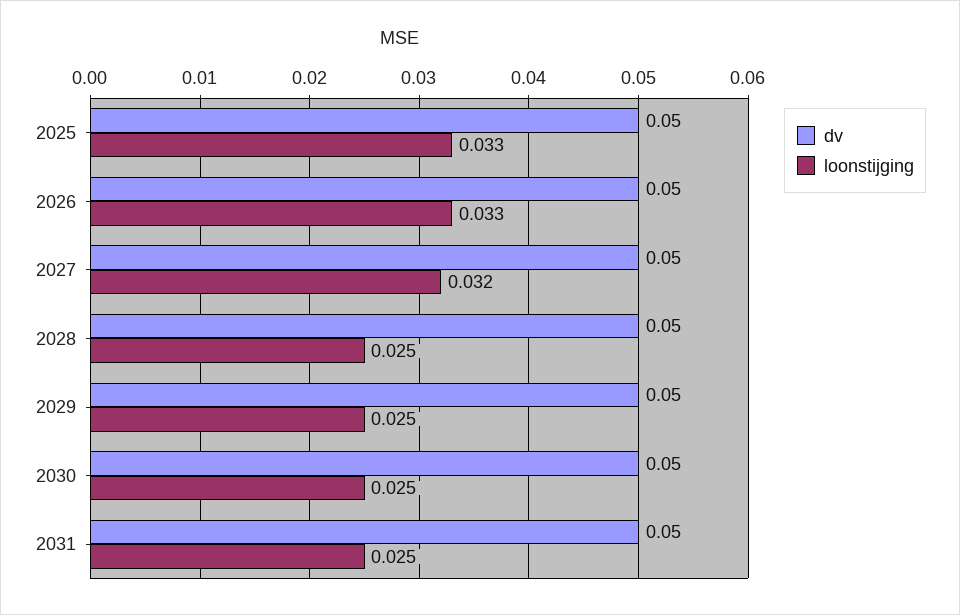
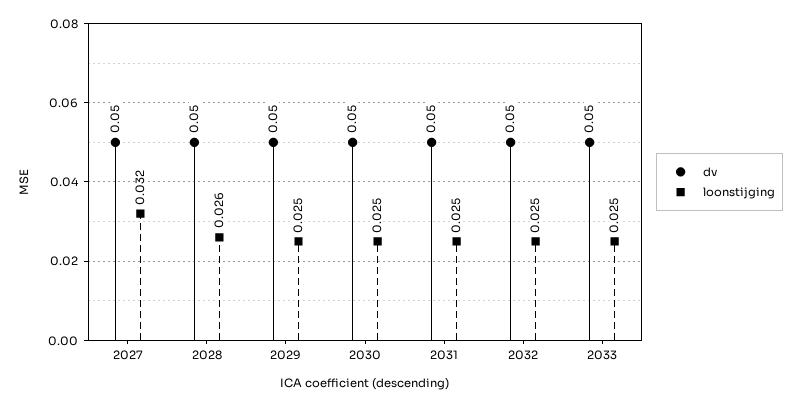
dv, 2025: 0.05 -> none
loonstijging, 2025: 0.033 -> none
dv, 2026: 0.05 -> none
loonstijging, 2026: 0.033 -> none
loonstijging, 2028: 0.025 -> 0.026
dv, 2032: none -> 0.05
loonstijging, 2032: none -> 0.025
dv, 2033: none -> 0.05
loonstijging, 2033: none -> 0.025

